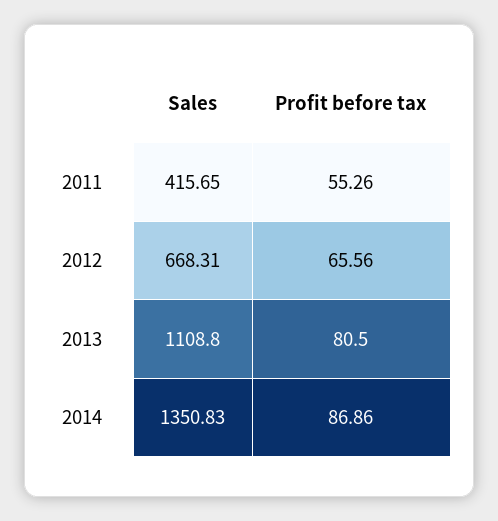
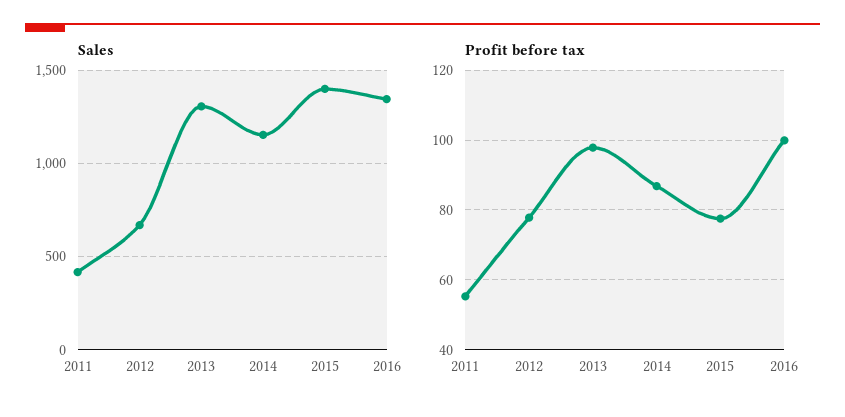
Profit before tax, 2012: 65.56 -> 78
Sales, 2013: 1108.8 -> 1300
Profit before tax, 2013: 80.5 -> 98
Sales, 2014: 1350.83 -> 1150
Sales, 2015: none -> 1400
Sales, 2016: none -> 1350
Profit before tax, 2015: none -> 78
Profit before tax, 2016: none -> 100

